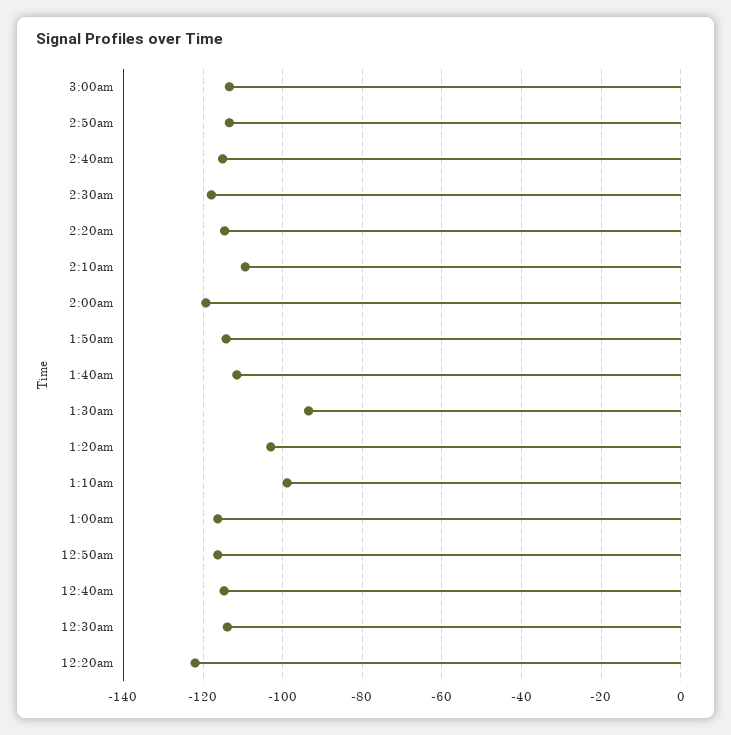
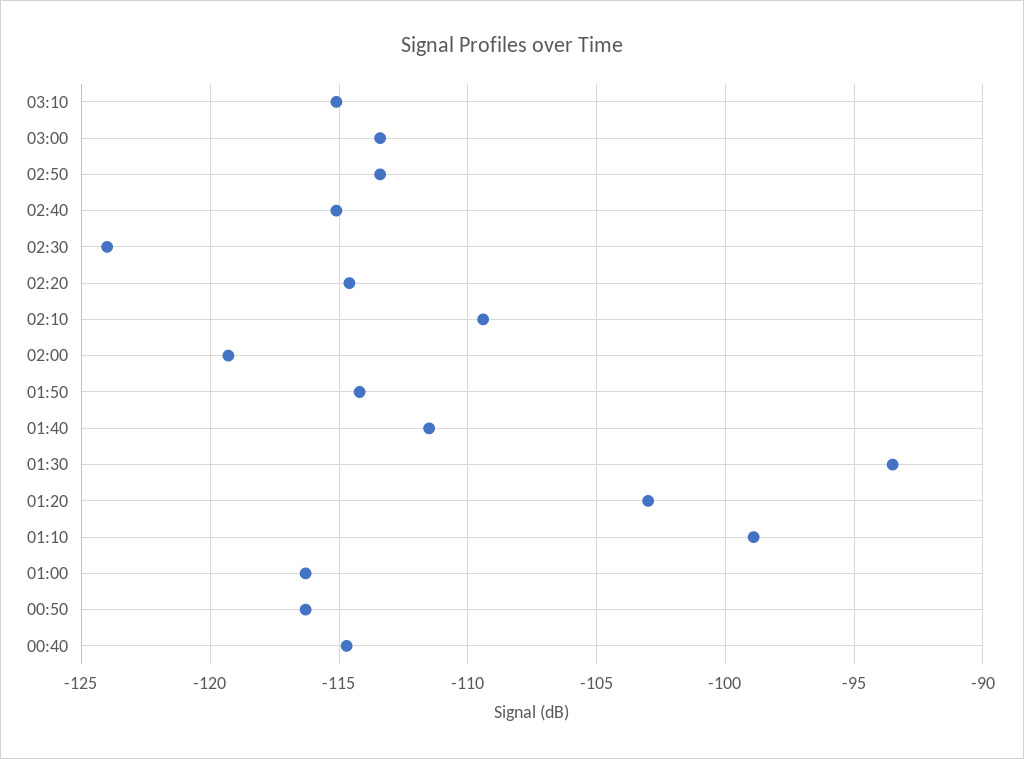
2:30am: -118 -> -124
12:30am: -114 -> none
12:20am: -122 -> none
03:10: none -> -115

